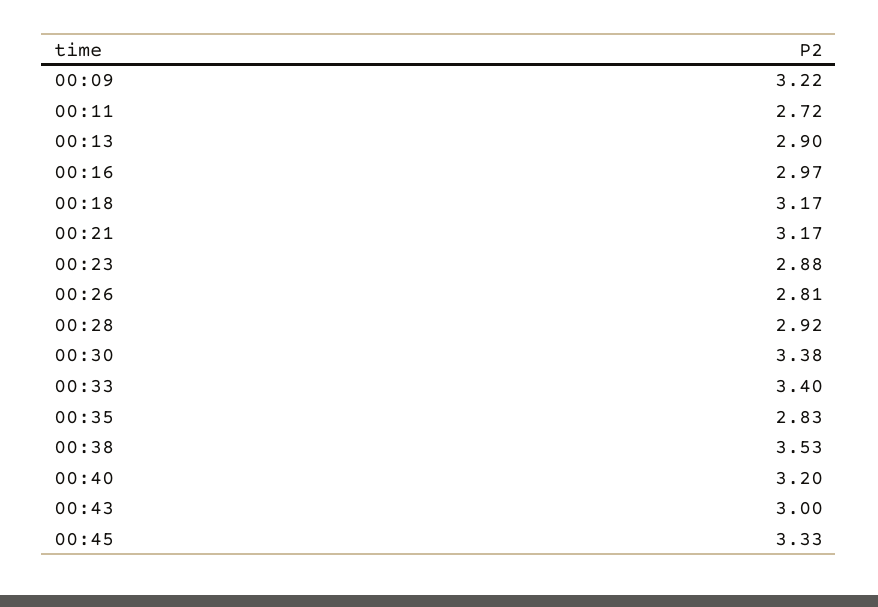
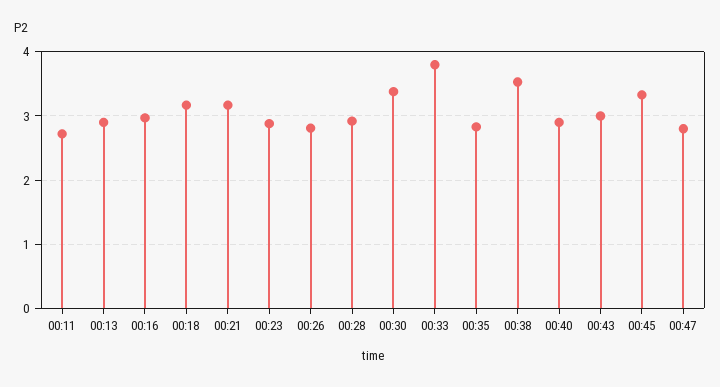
00:09: 3.22 -> none
00:33: 3.4 -> 3.8
00:40: 3.2 -> 2.9
00:47: none -> 2.8

